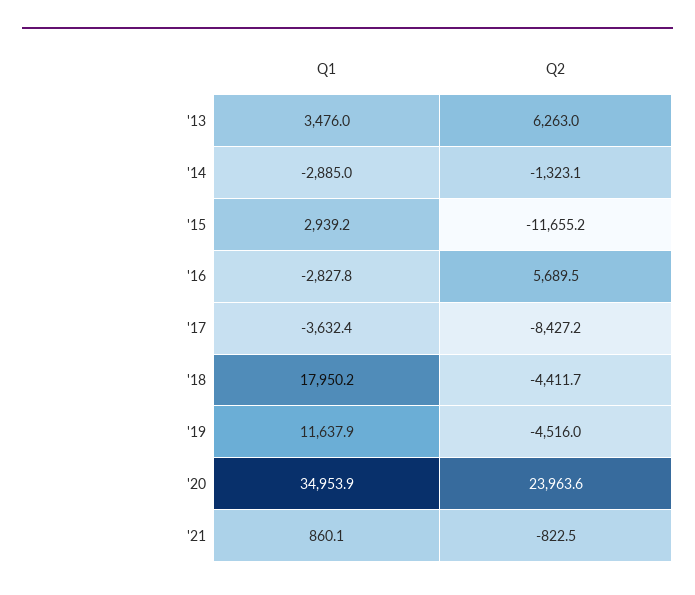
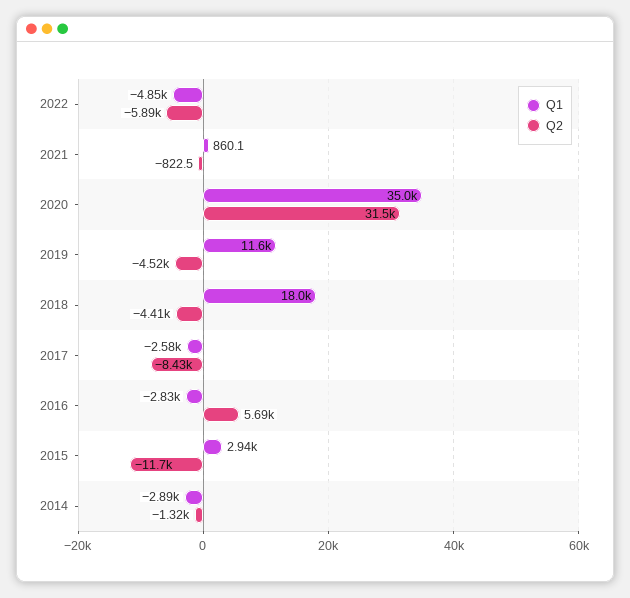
Q1, '13: 3476 -> none
Q2, '13: 6263 -> none
Q1, '17: -3632.4 -> -2580
Q2, '20: 23963.6 -> 31500
Q1, 2022: none -> -4850
Q2, 2022: none -> -5890

